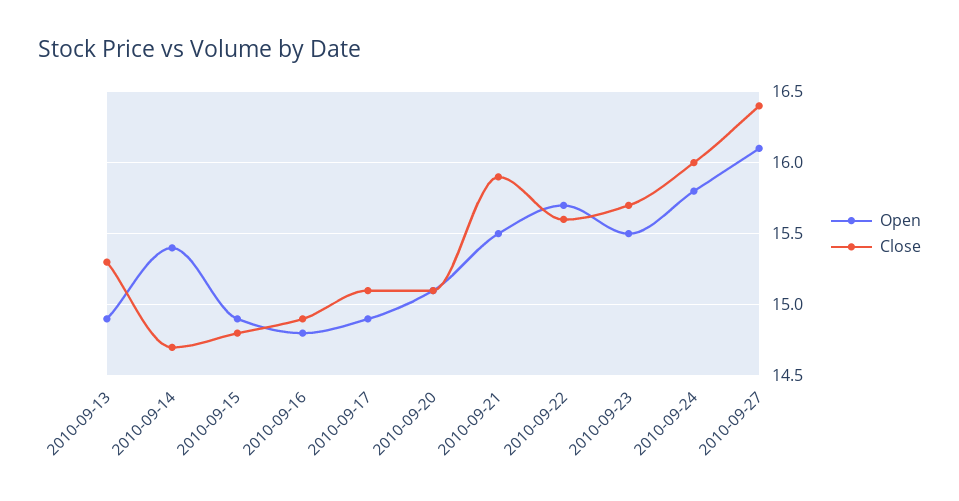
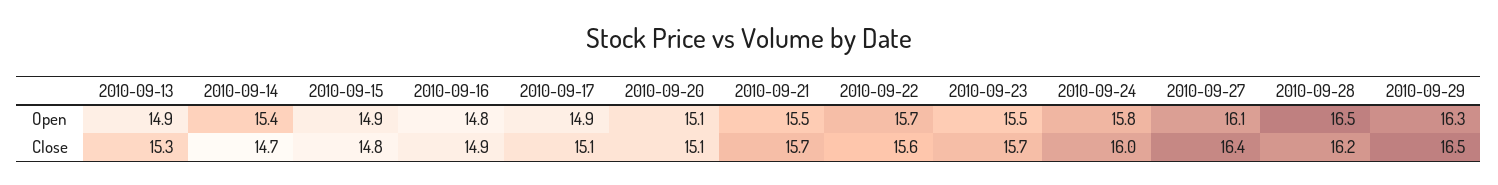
Close, 2010-09-21: 15.9 -> 15.7
Open, 2010-09-28: none -> 16.5
Open, 2010-09-29: none -> 16.3
Close, 2010-09-28: none -> 16.2
Close, 2010-09-29: none -> 16.5

